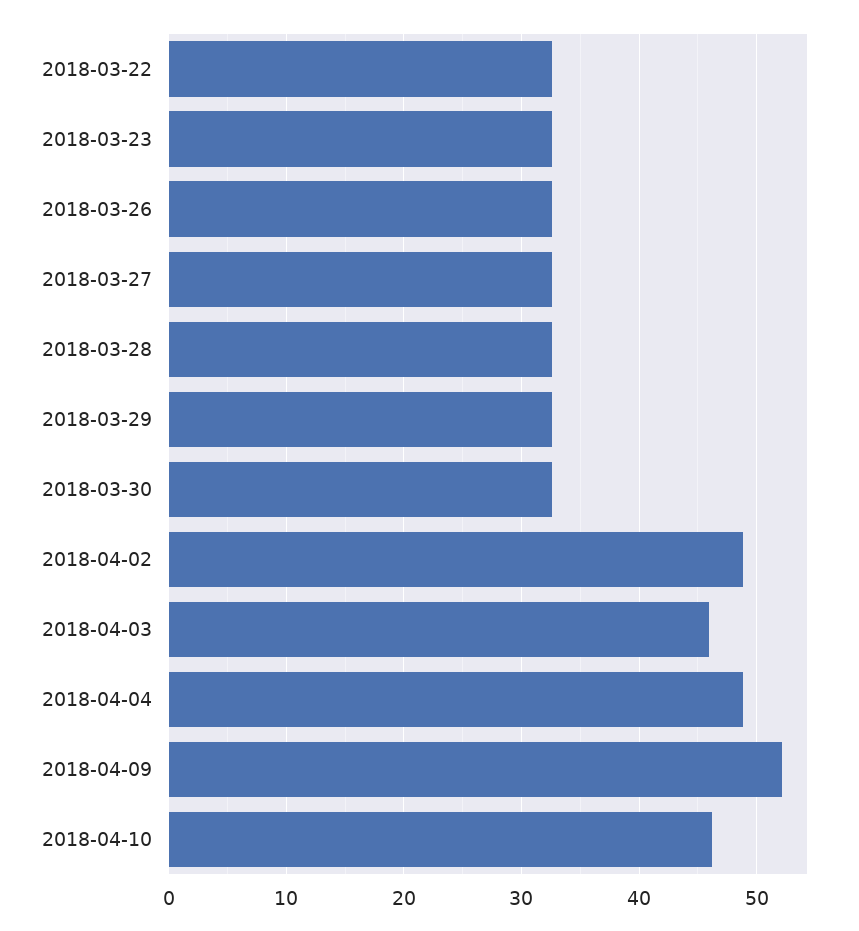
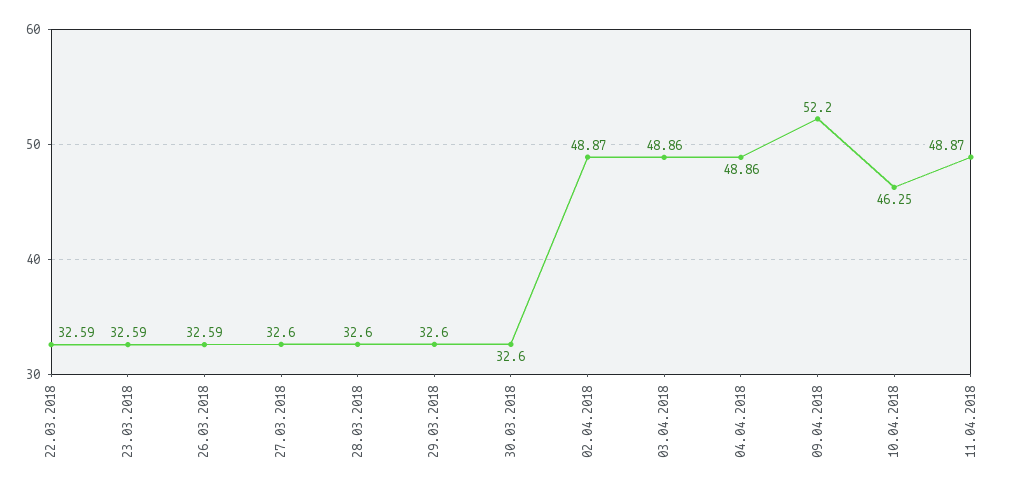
2018-04-03: 46 -> 48.86
11.04.2018: none -> 48.87

